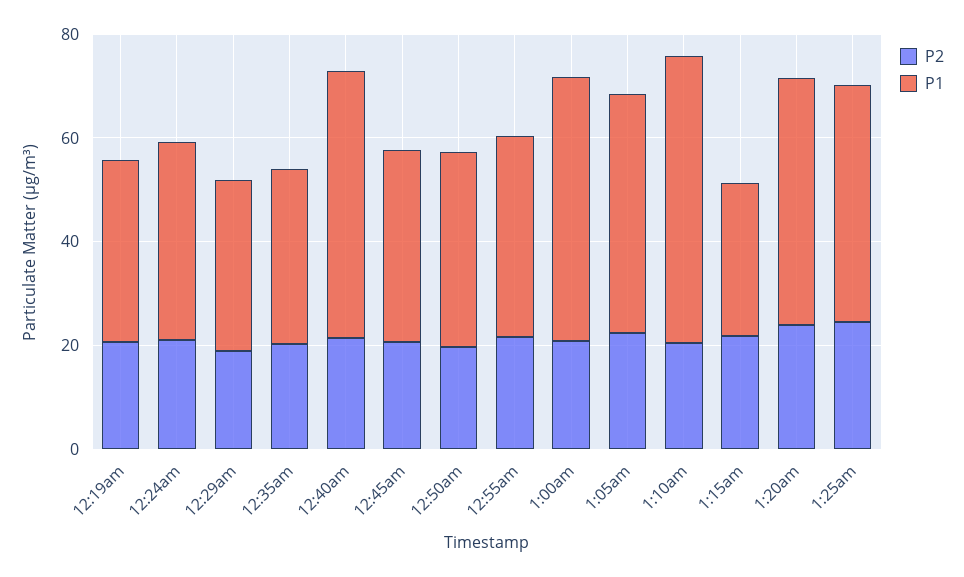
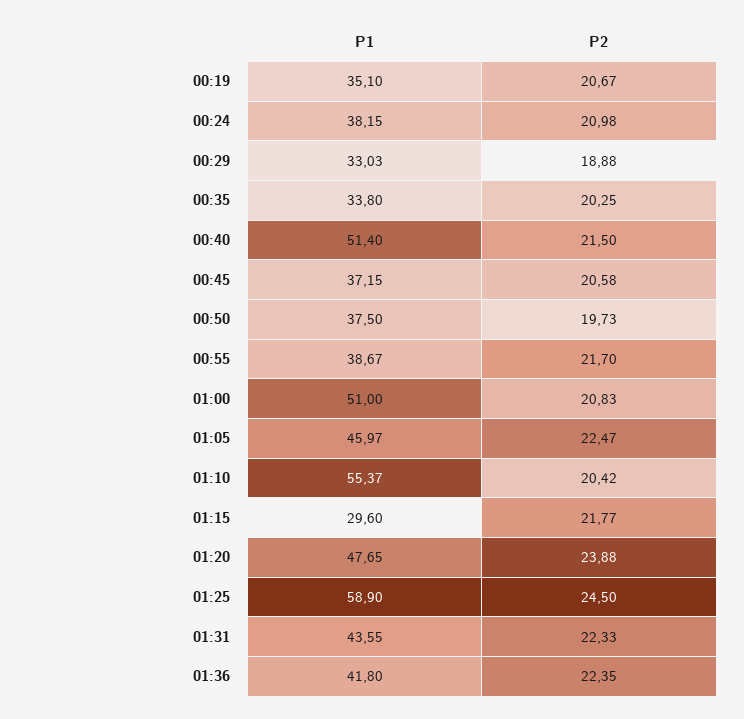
P1, 1:25am: 45 -> 58.9
P1, 01:31: none -> 43.55
P2, 01:31: none -> 22.33
P1, 01:36: none -> 41.8
P2, 01:36: none -> 22.35

